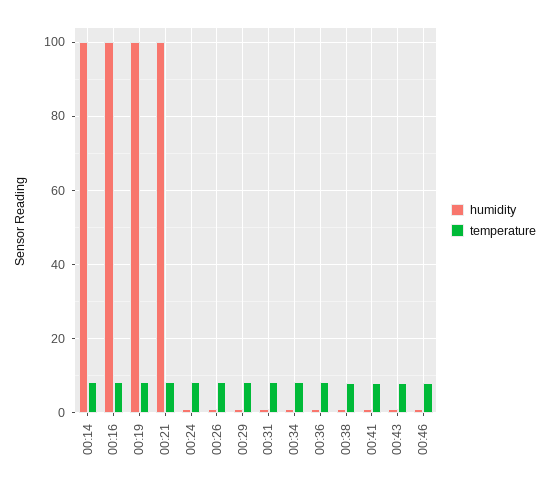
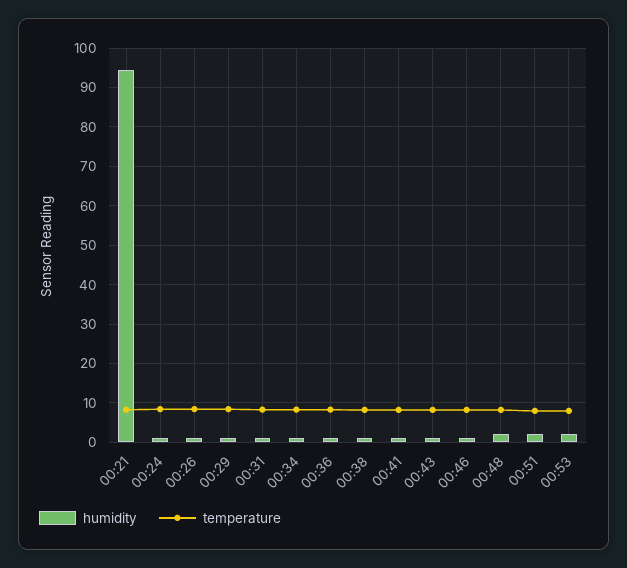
humidity, 00:14: 100 -> none
temperature, 00:14: 8 -> none
humidity, 00:16: 100 -> none
temperature, 00:16: 8 -> none
humidity, 00:19: 100 -> none
temperature, 00:19: 8 -> none
humidity, 00:21: 100 -> 94
humidity, 00:48: none -> 2
temperature, 00:48: none -> 8
humidity, 00:51: none -> 2
temperature, 00:51: none -> 8
humidity, 00:53: none -> 2
temperature, 00:53: none -> 8

